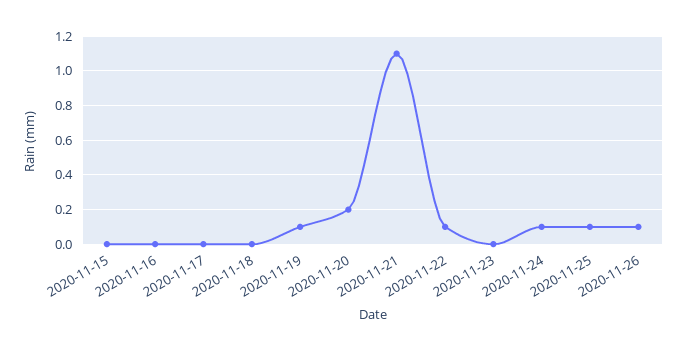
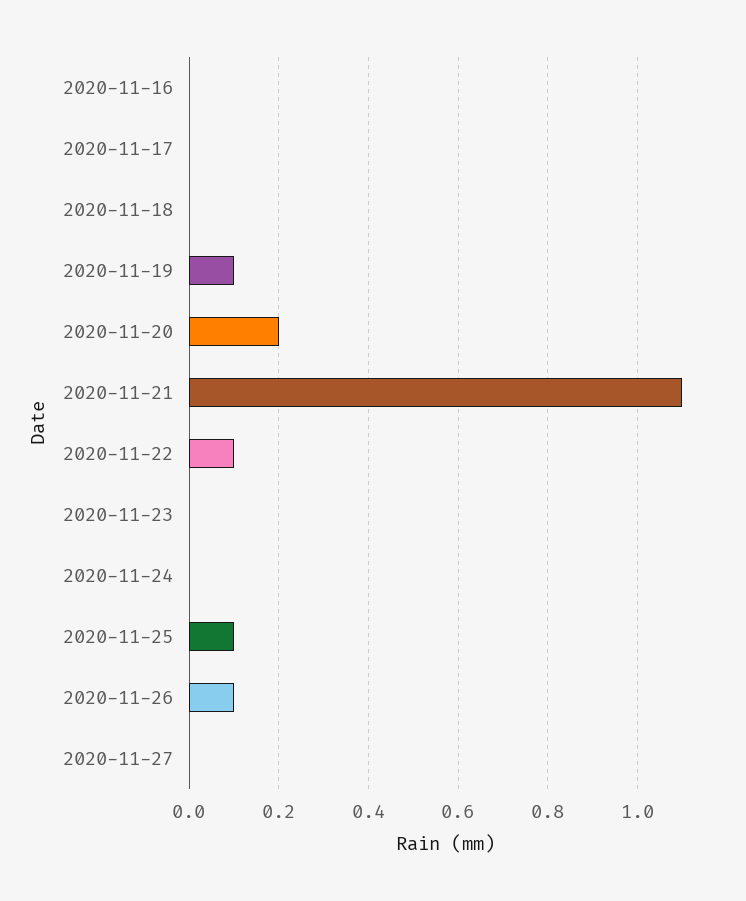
2020-11-15: 0 -> none
2020-11-24: 0.1 -> 0
2020-11-27: none -> 0

